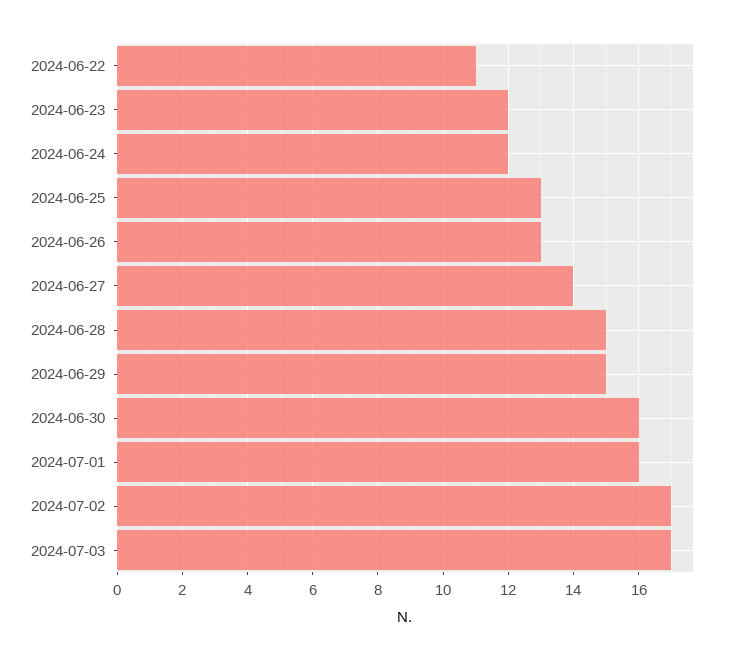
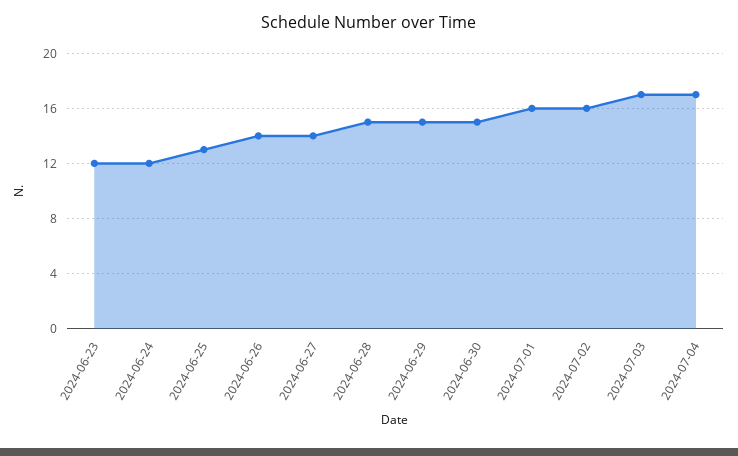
2024-06-22: 11 -> none
2024-06-26: 13 -> 14
2024-06-30: 16 -> 15
2024-07-02: 17 -> 16
2024-07-04: none -> 17

